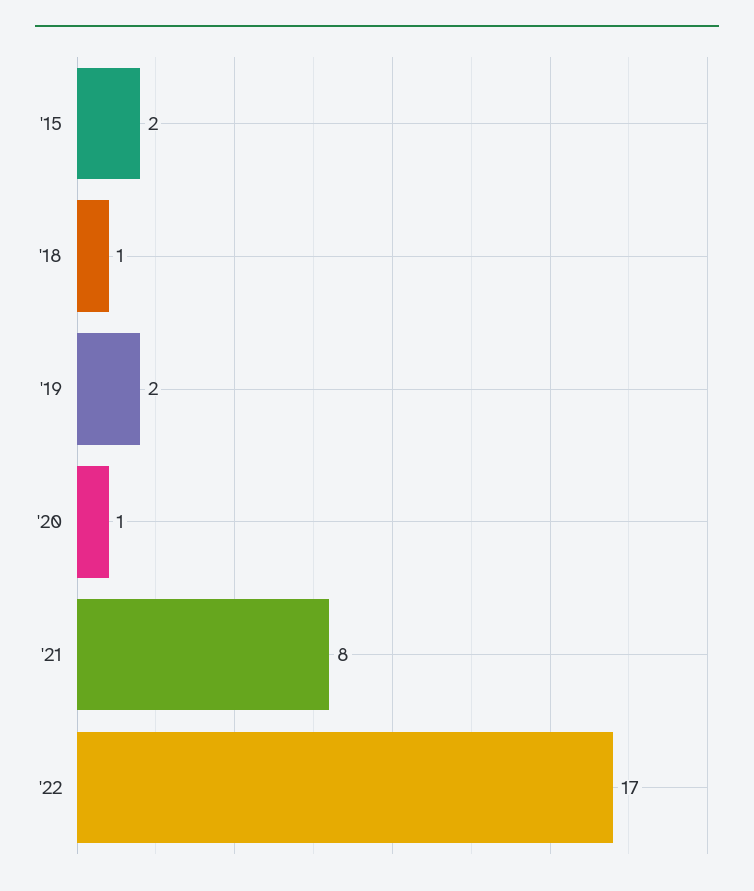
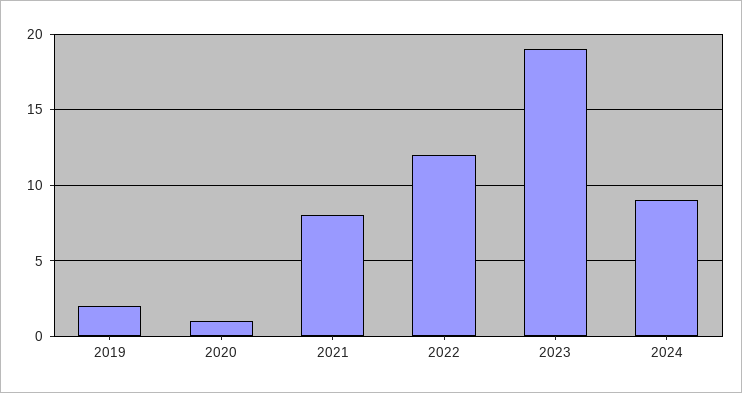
'15: 2 -> none
'18: 1 -> none
'22: 17 -> 12
2023: none -> 19
2024: none -> 9

